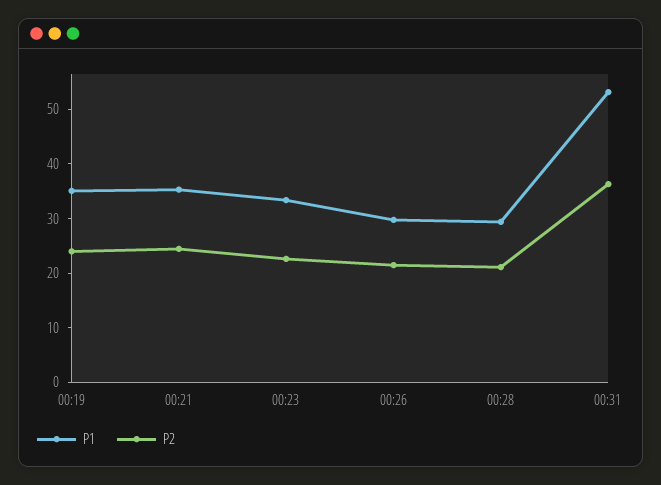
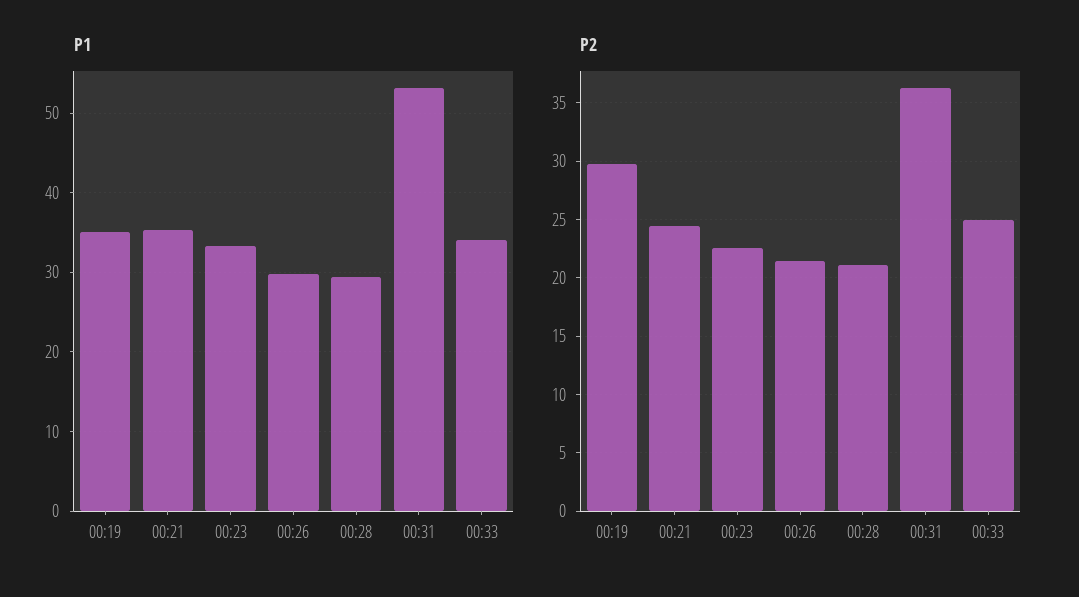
P2, 00:19: 24 -> 30
P1, 00:33: none -> 34
P2, 00:33: none -> 25

